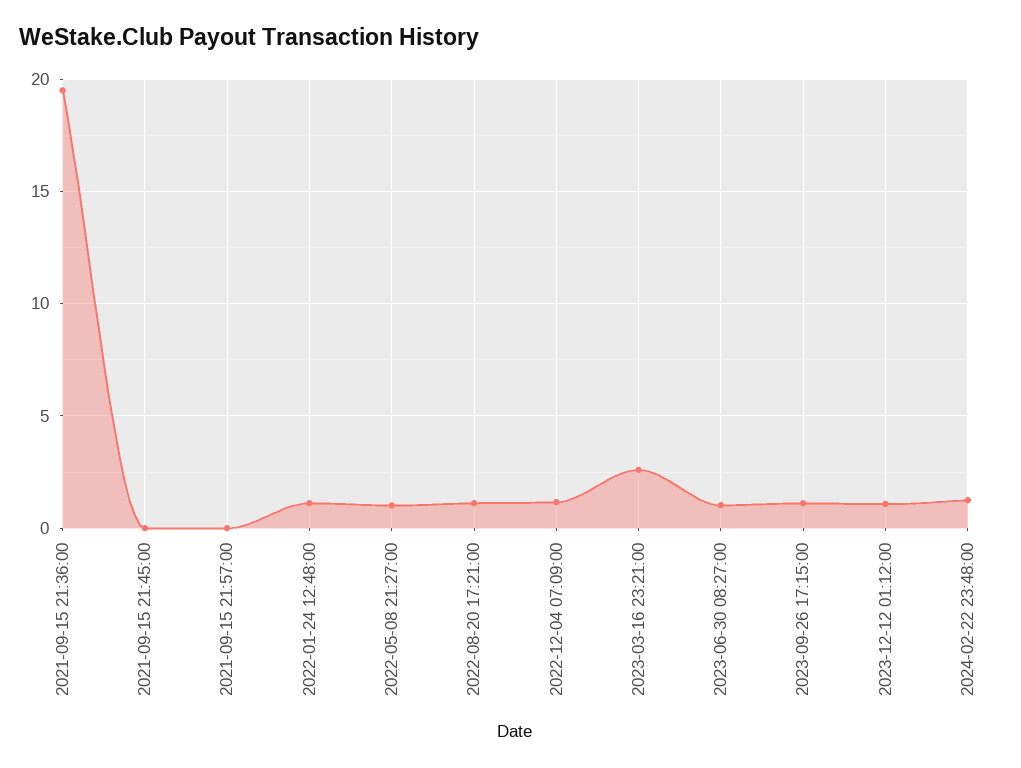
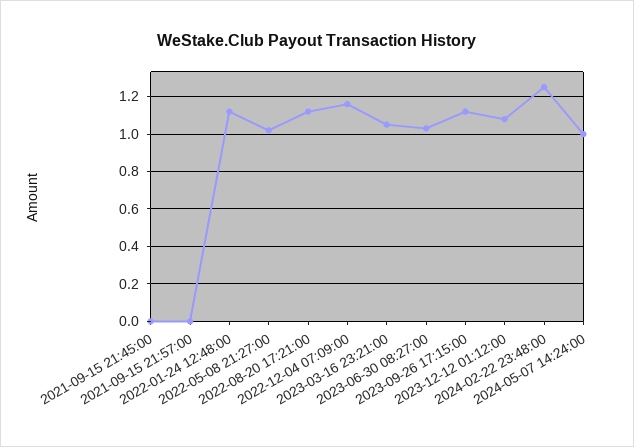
2021-09-15 21:36:00: 19.5 -> none
2023-03-16 23:21:00: 2.5 -> 1.05
2024-05-07 14:24:00: none -> 1

